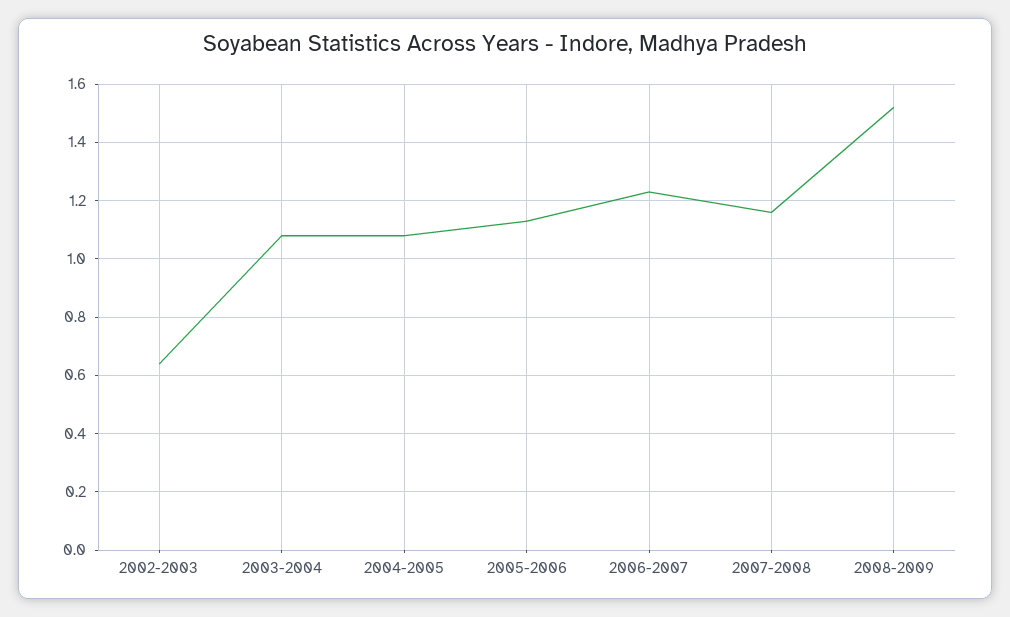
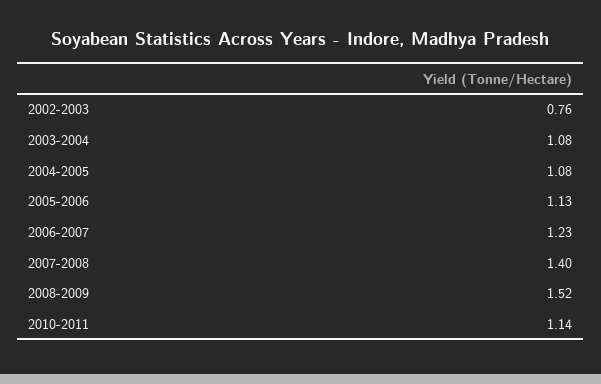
2002-2003: 0.65 -> 0.76
2007-2008: 1.15 -> 1.4
2010-2011: none -> 1.14

